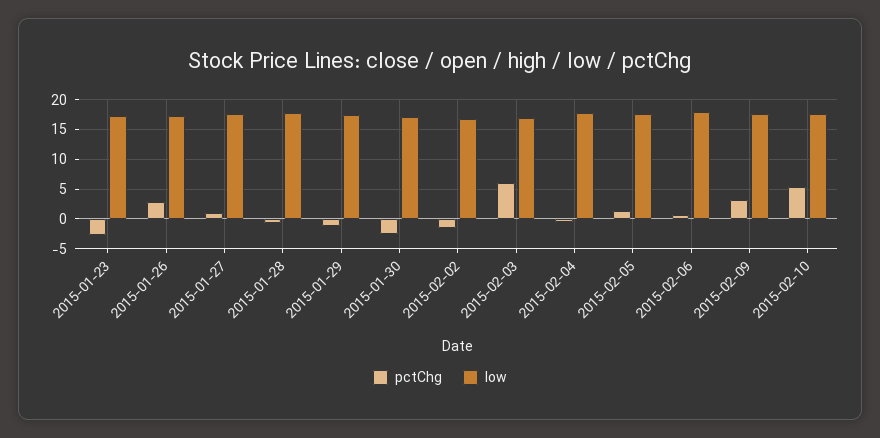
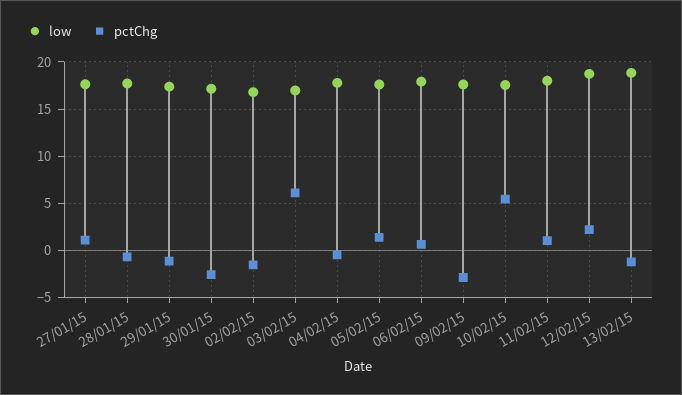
pctChg, 2015-01-23: -2.5 -> none
low, 2015-01-23: 17.5 -> none
pctChg, 2015-01-26: 2.5 -> none
low, 2015-01-26: 17.5 -> none
pctChg, 2015-02-09: 2.5 -> -3
low, 11/02/15: none -> 18
pctChg, 11/02/15: none -> 1
low, 12/02/15: none -> 19
pctChg, 12/02/15: none -> 2
low, 13/02/15: none -> 19
pctChg, 13/02/15: none -> -1

